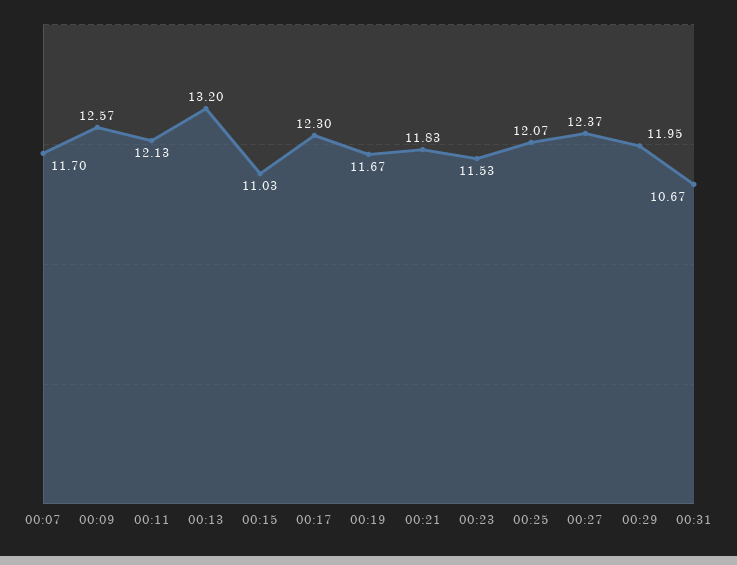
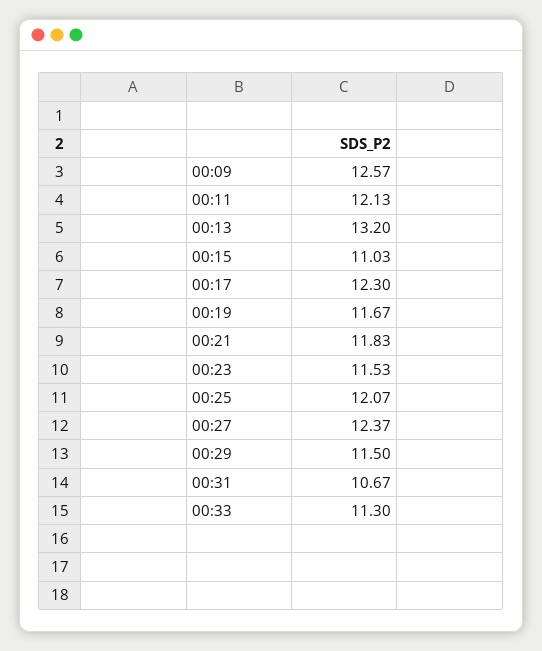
00:07: 11.7 -> none
00:29: 11.95 -> 11.5
00:33: none -> 11.3

